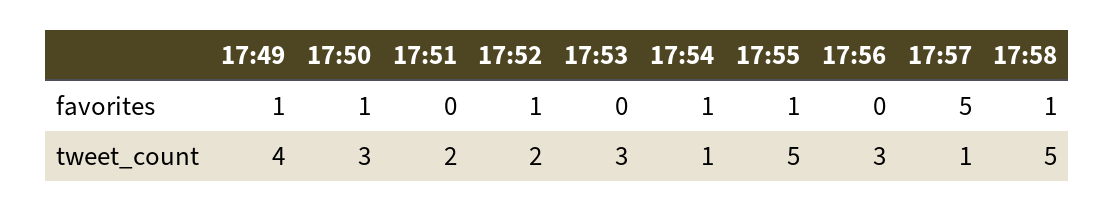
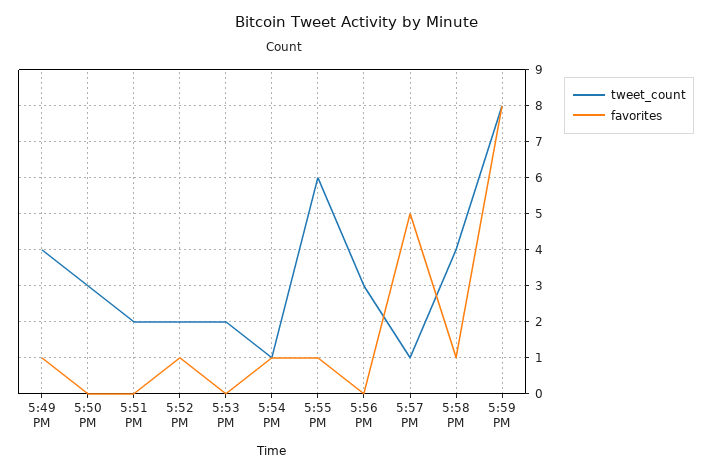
favorites, 17:50: 1 -> 0
tweet_count, 17:53: 3 -> 2
tweet_count, 17:55: 5 -> 6
tweet_count, 17:58: 5 -> 4
tweet_count, 5:59 PM: none -> 8
favorites, 5:59 PM: none -> 8

